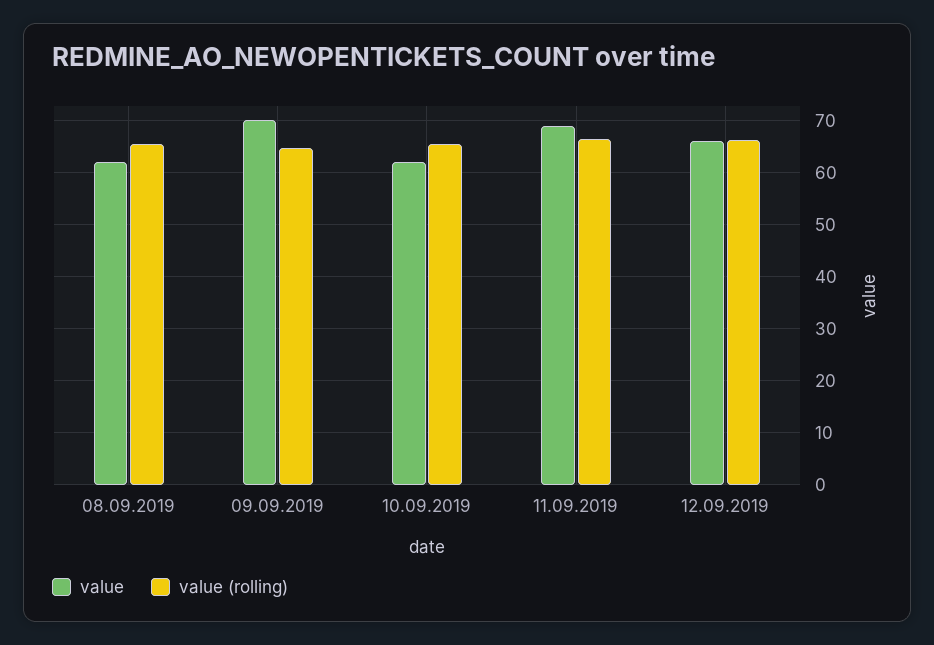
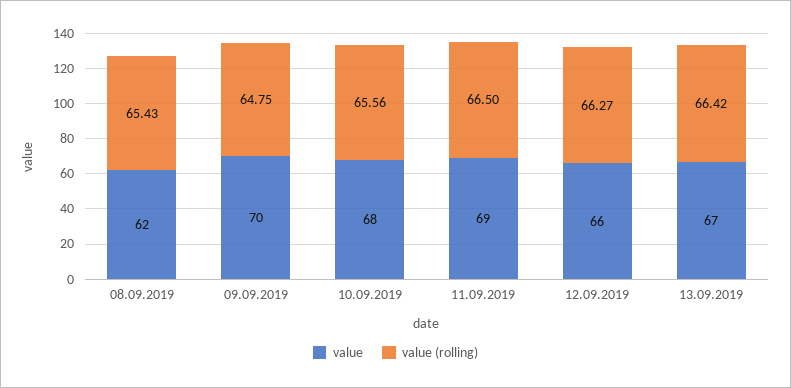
value, 10.09.2019: 62 -> 68
value, 13.09.2019: none -> 67
value (rolling), 13.09.2019: none -> 66.42

